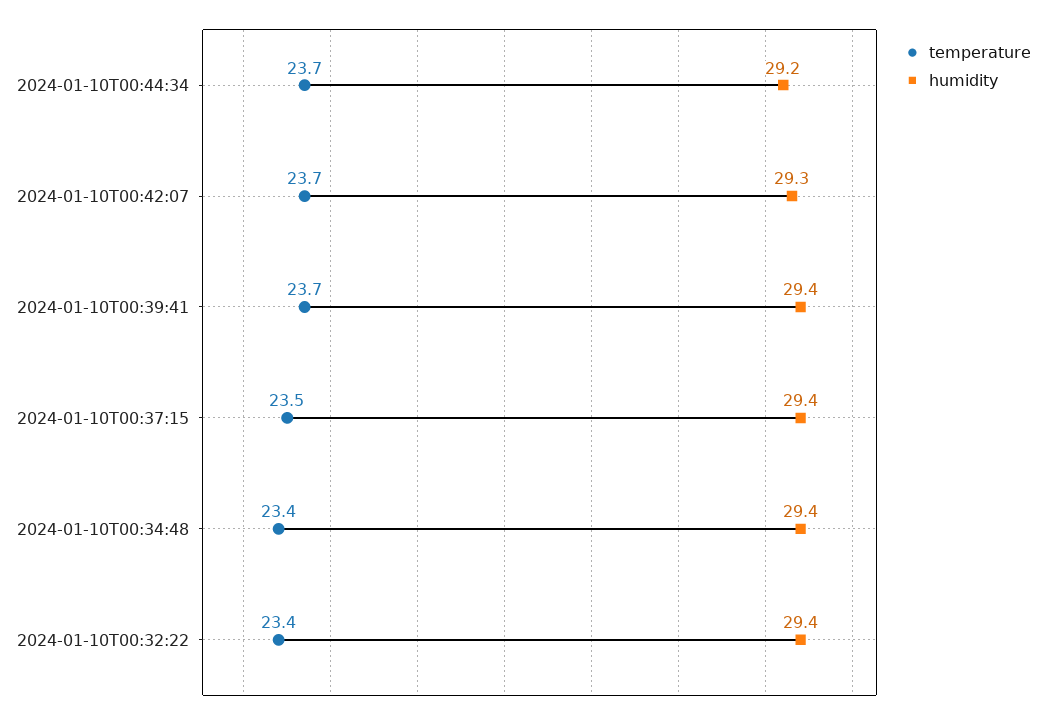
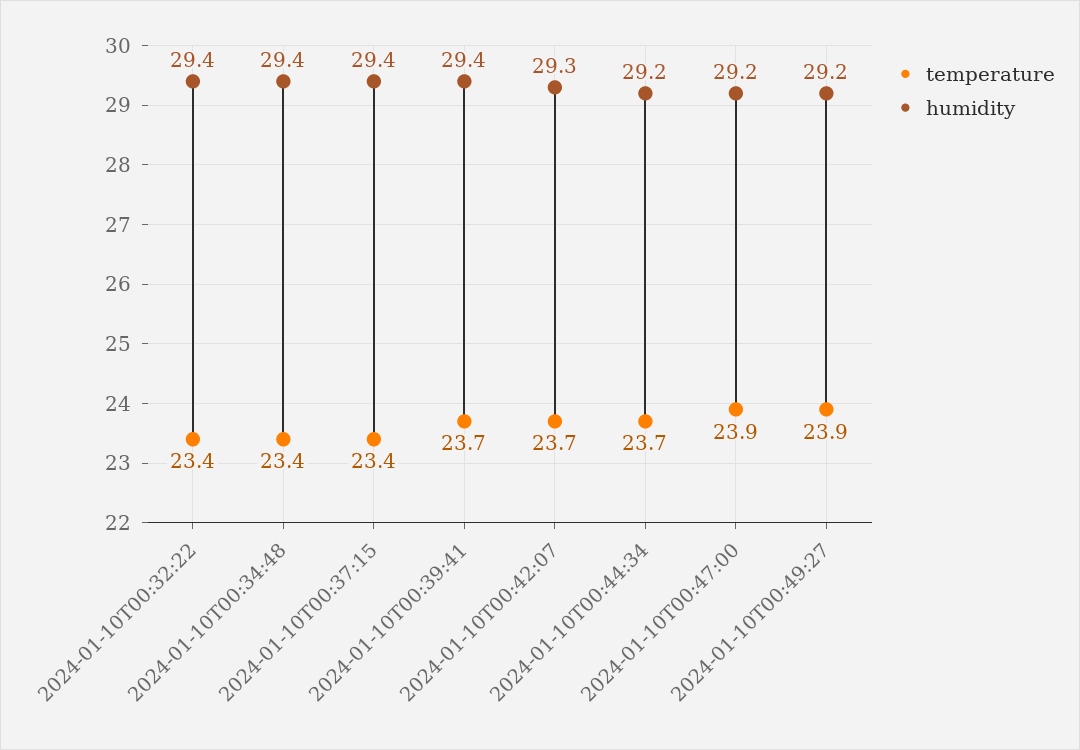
temperature, 2024-01-10T00:37:15: 23.5 -> 23.4
temperature, 2024-01-10T00:47:00: none -> 23.9
humidity, 2024-01-10T00:47:00: none -> 29.2
temperature, 2024-01-10T00:49:27: none -> 23.9
humidity, 2024-01-10T00:49:27: none -> 29.2

